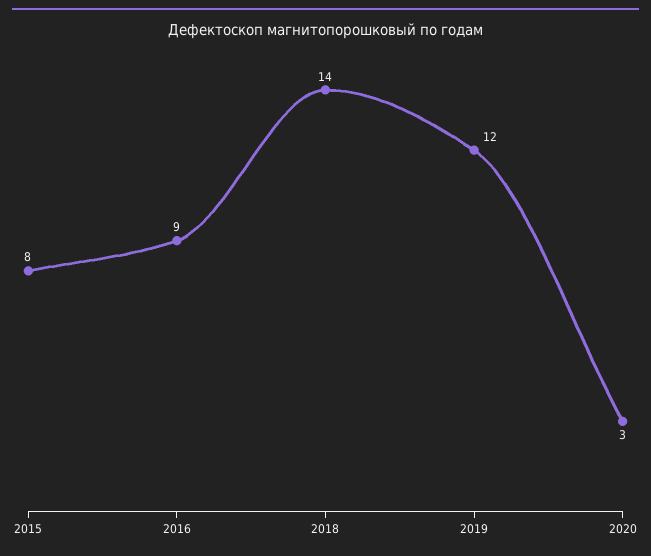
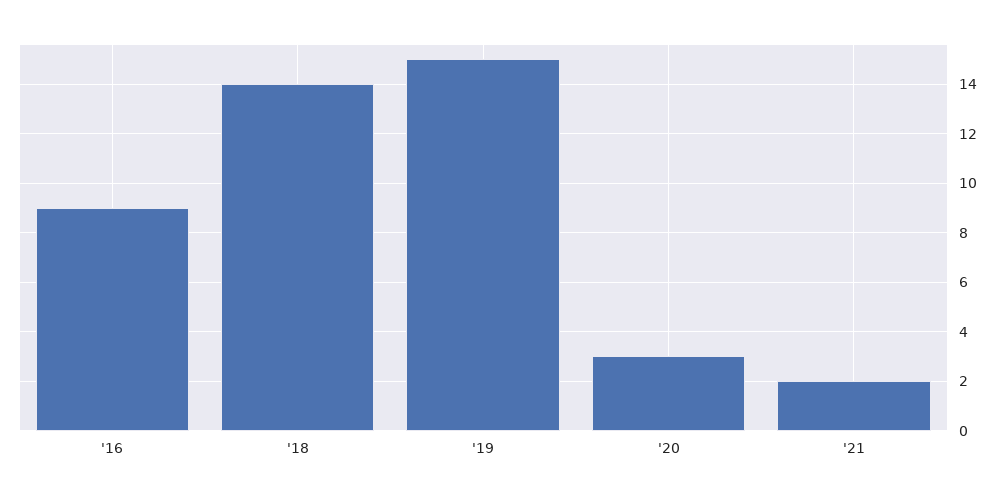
2015: 8 -> none
2019: 12 -> 15
'21: none -> 2

